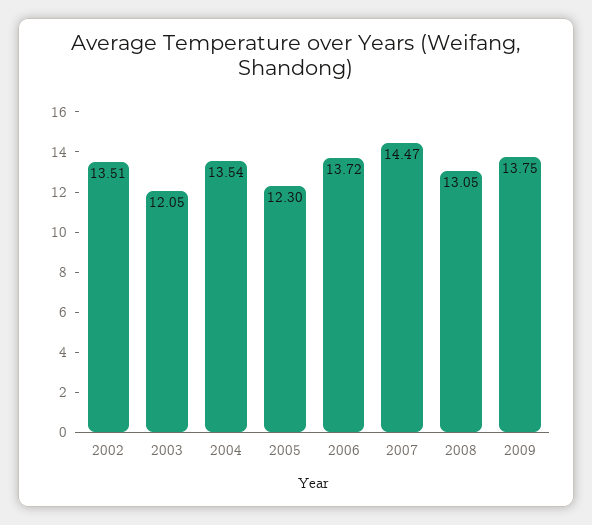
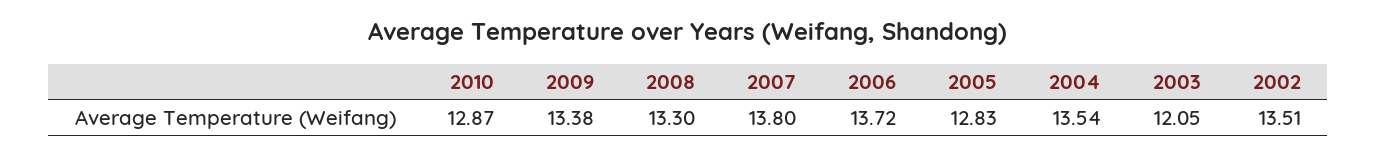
2005: 12.3 -> 12.83
2007: 14.47 -> 13.8
2008: 13.05 -> 13.3
2009: 13.75 -> 13.38
2010: none -> 12.87

